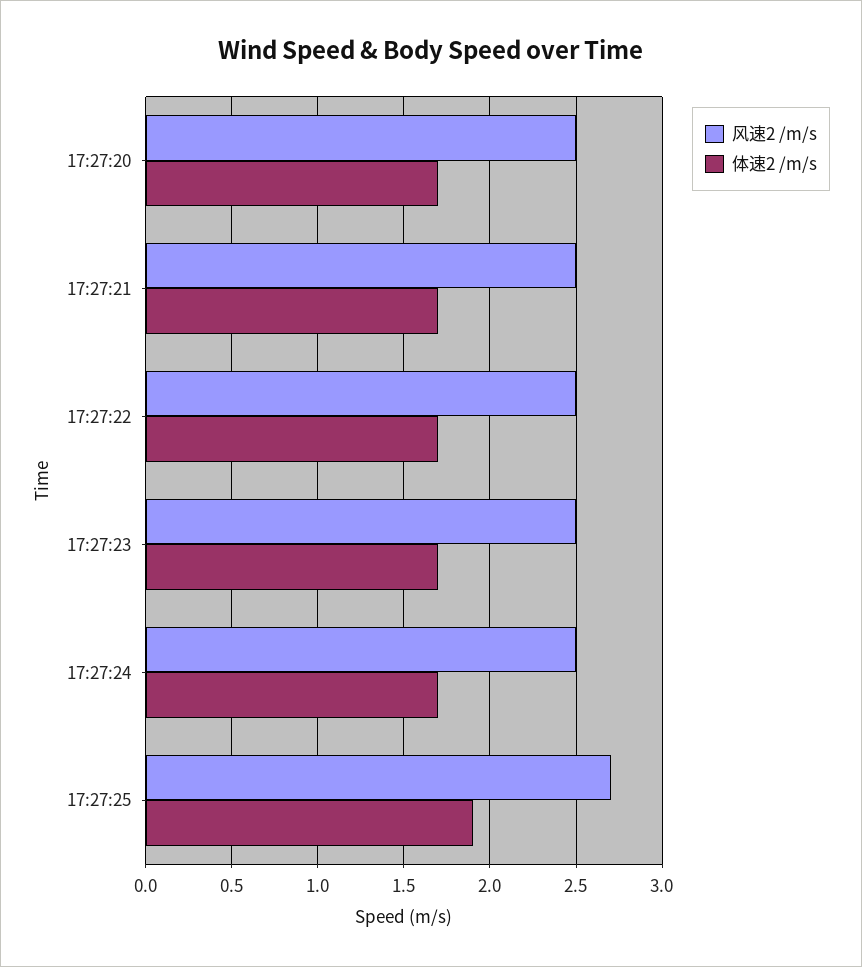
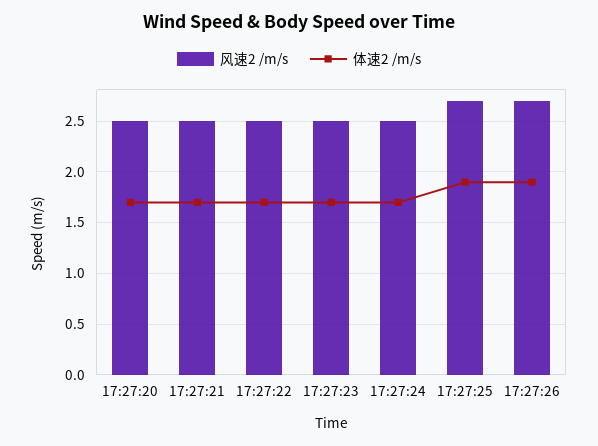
风速2 /m/s, 17:27:26: none -> 2.7
体速2 /m/s, 17:27:26: none -> 1.9

